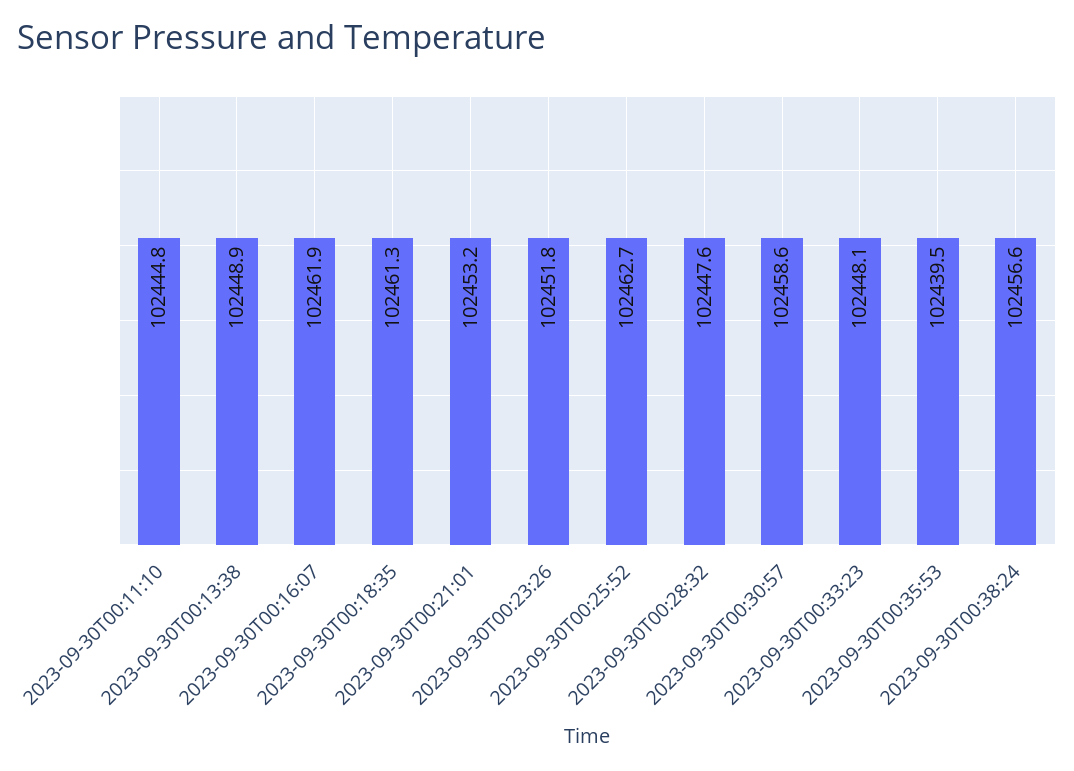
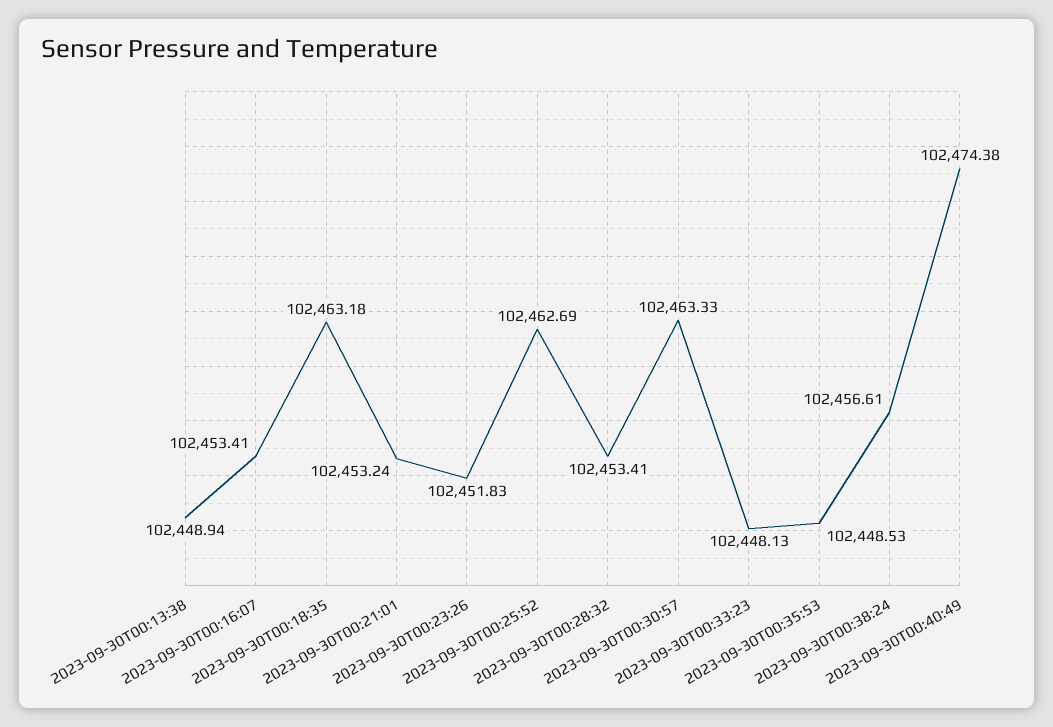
2023-09-30T00:11:10: 102444.8 -> none
2023-09-30T00:16:07: 102461.9 -> 102453.41
2023-09-30T00:18:35: 102461.3 -> 102463.18
2023-09-30T00:28:32: 102447.6 -> 102453.41
2023-09-30T00:30:57: 102458.6 -> 102463.33
2023-09-30T00:35:53: 102439.5 -> 102448.53
2023-09-30T00:40:49: none -> 102474.38

